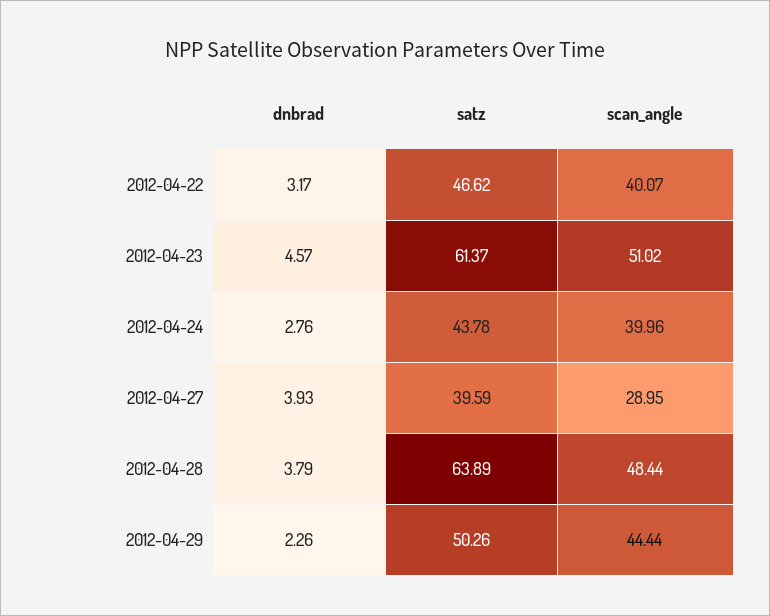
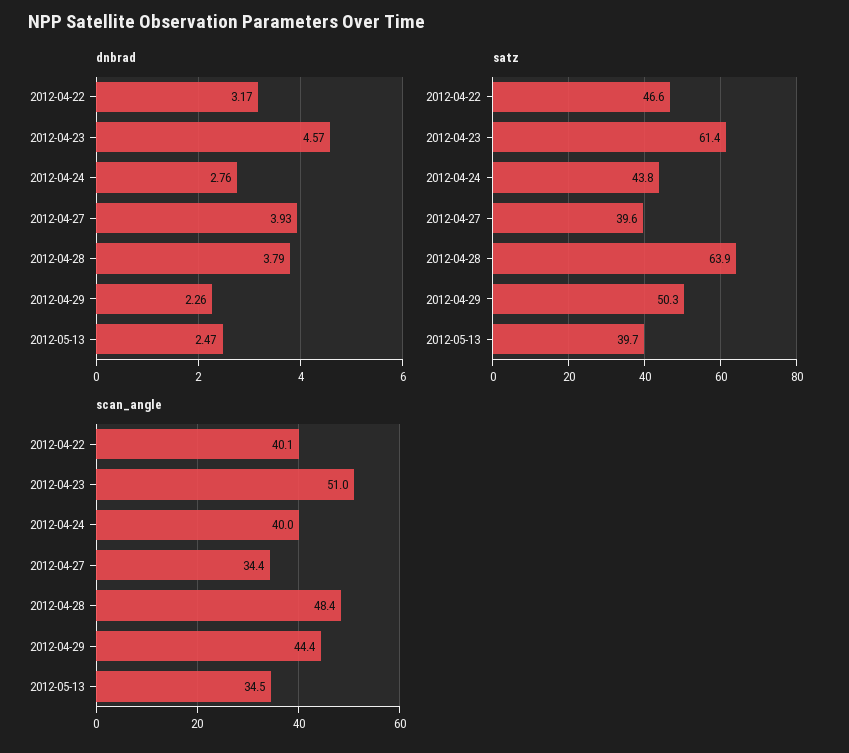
scan_angle, 2012-04-27: 28.95 -> 34.4
dnbrad, 2012-05-13: none -> 2.47
satz, 2012-05-13: none -> 39.7
scan_angle, 2012-05-13: none -> 34.5

